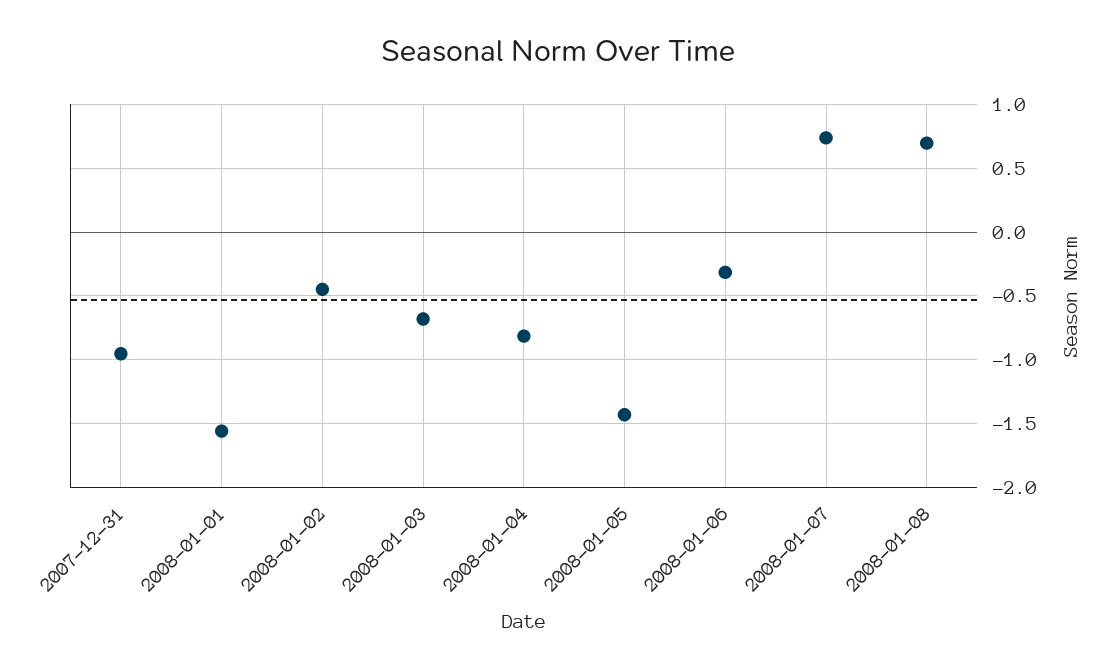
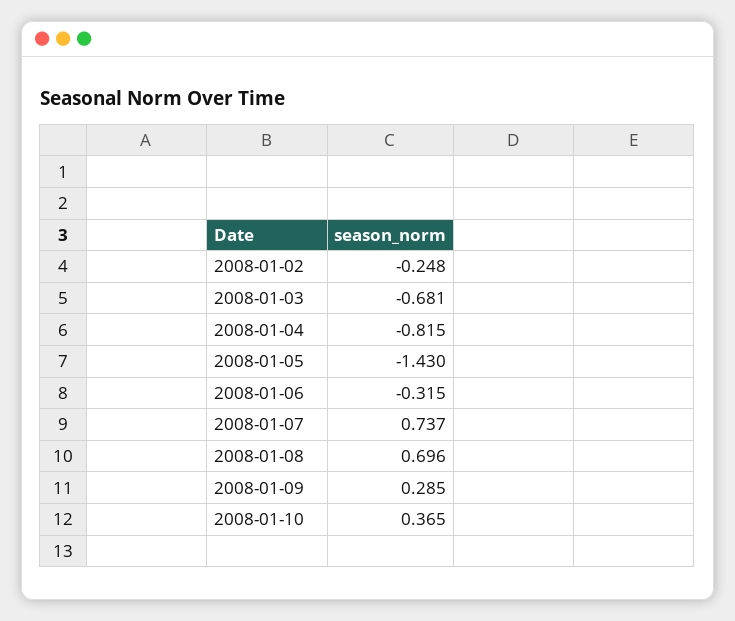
2007-12-31: -0.95 -> none
2008-01-01: -1.55 -> none
2008-01-02: -0.45 -> -0.248
2008-01-09: none -> 0.285
2008-01-10: none -> 0.365

